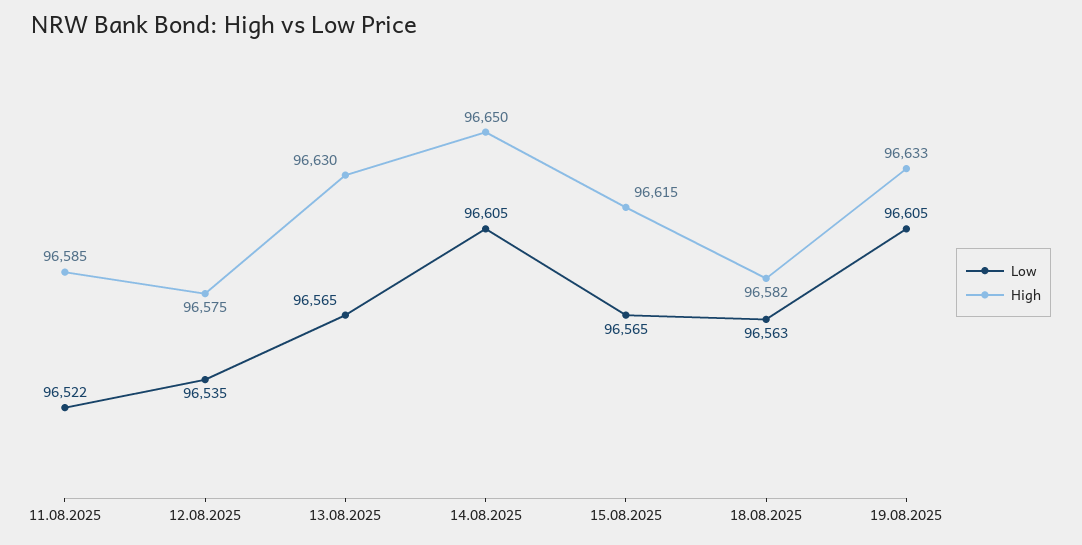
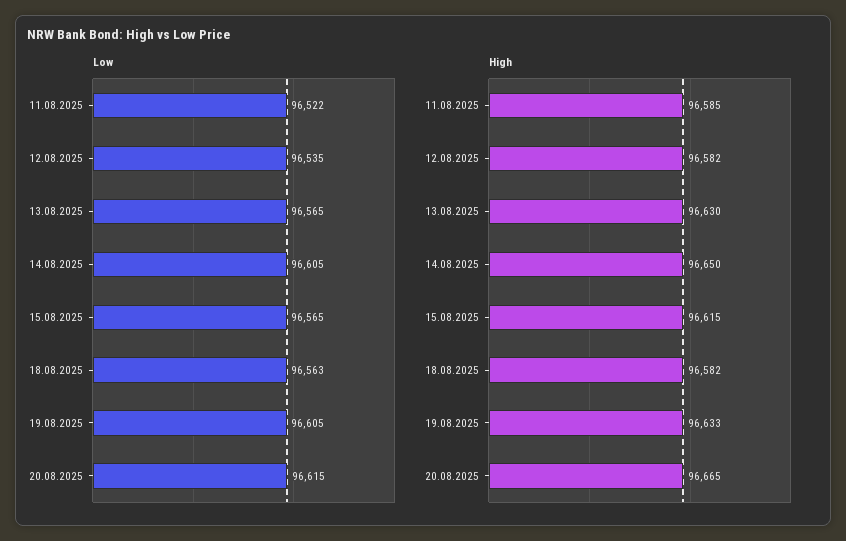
High, 12.08.2025: 96575 -> 96582
Low, 20.08.2025: none -> 96615
High, 20.08.2025: none -> 96665

